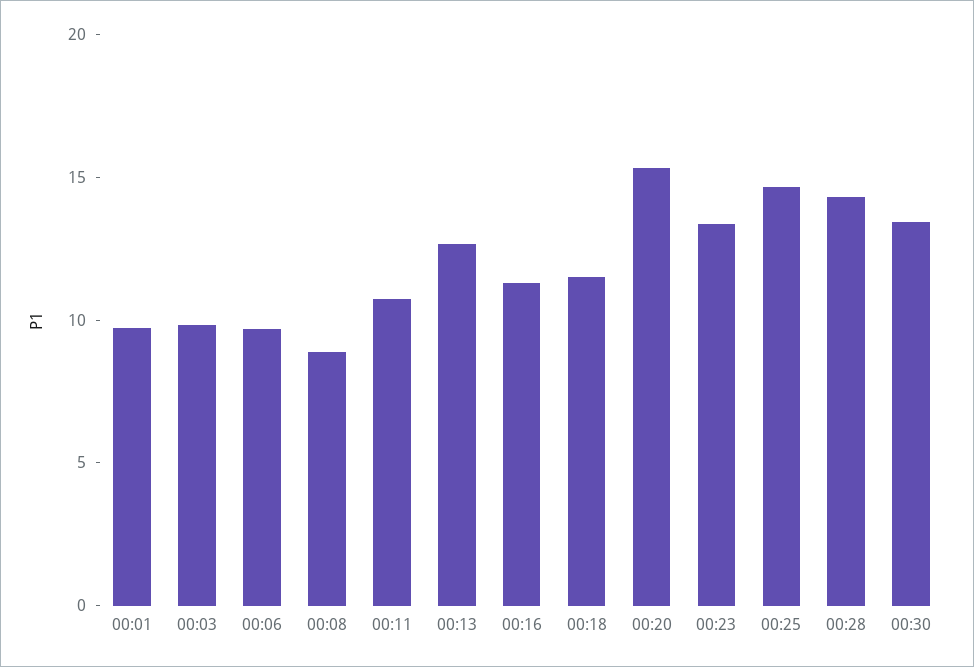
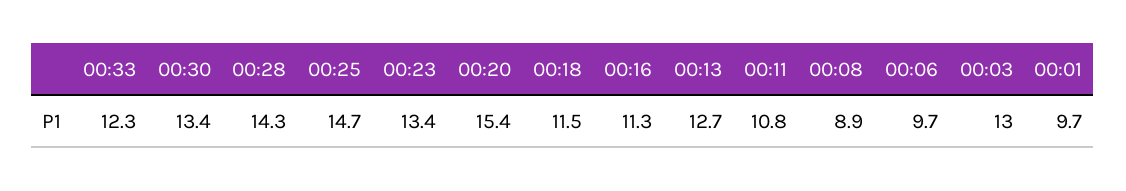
00:03: 10 -> 13
00:33: none -> 12.3

